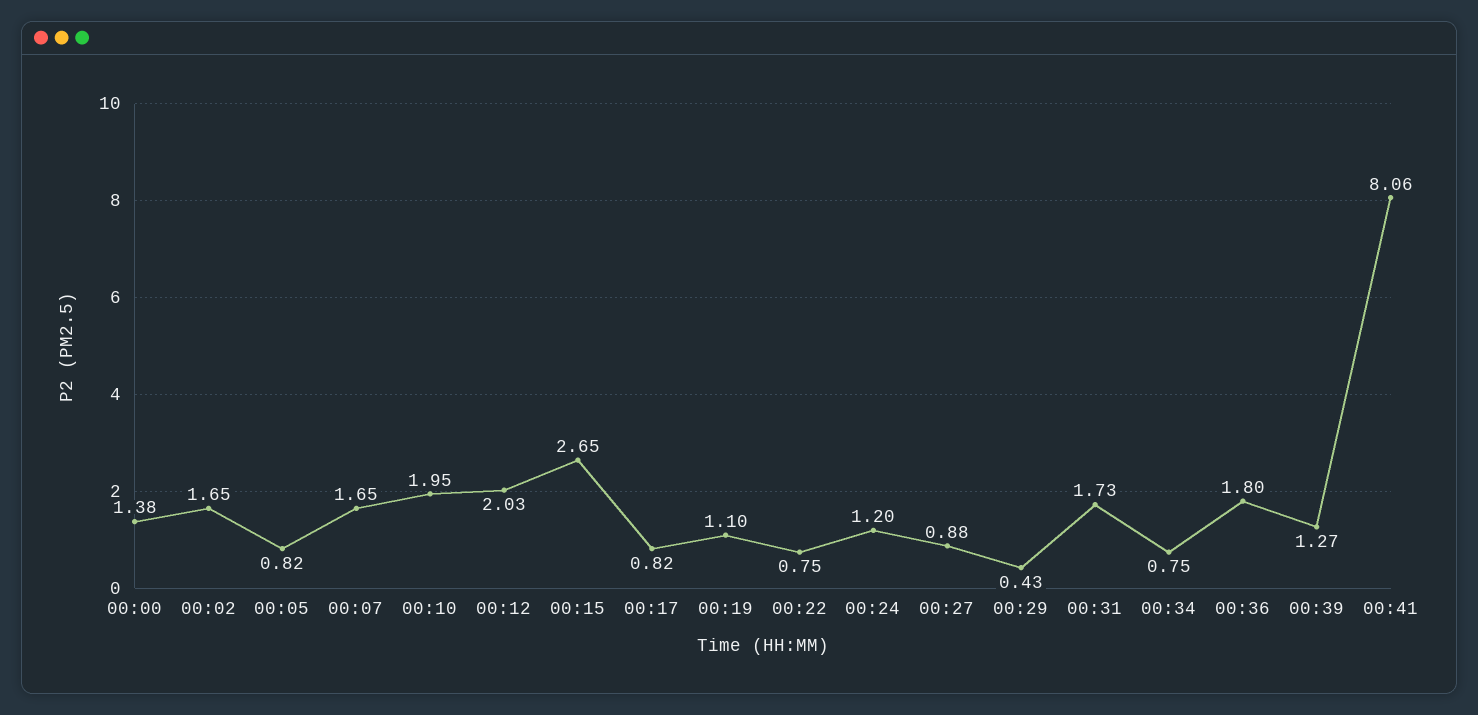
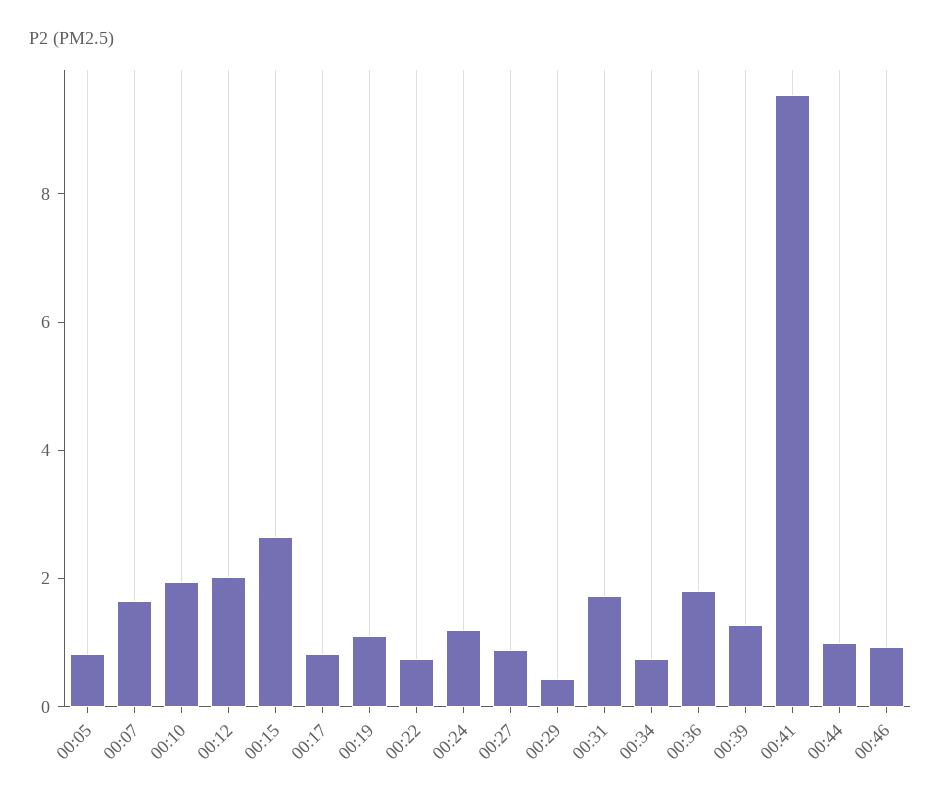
00:00: 1.38 -> none
00:02: 1.65 -> none
00:41: 8.06 -> 9.5
00:44: none -> 1
00:46: none -> 1

